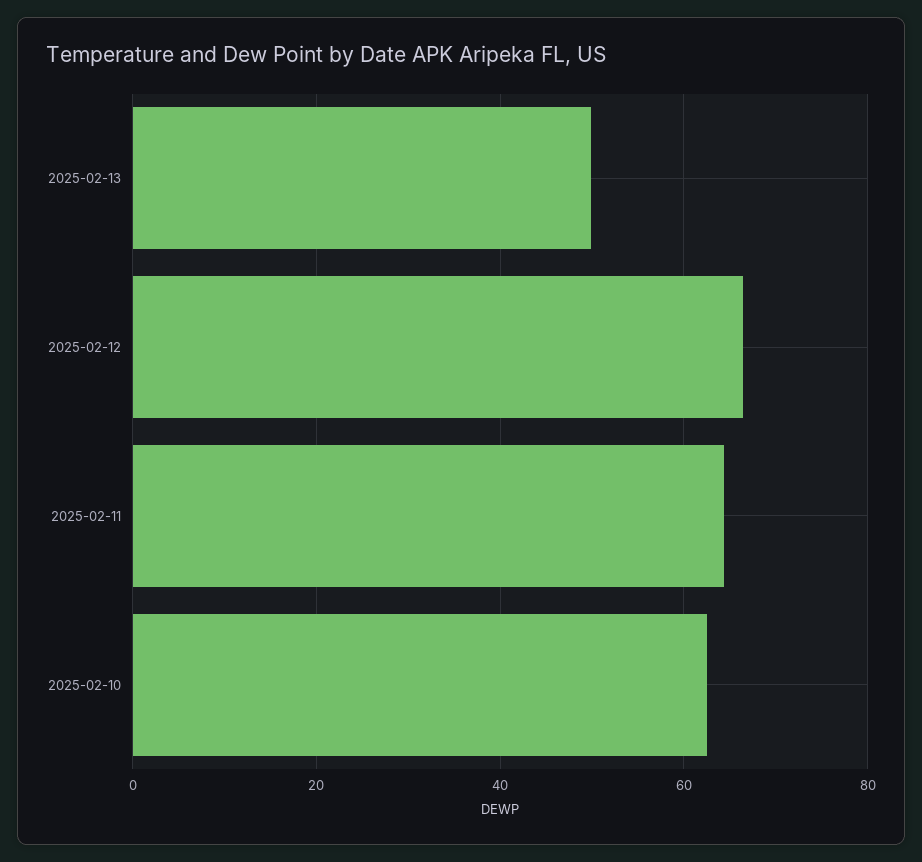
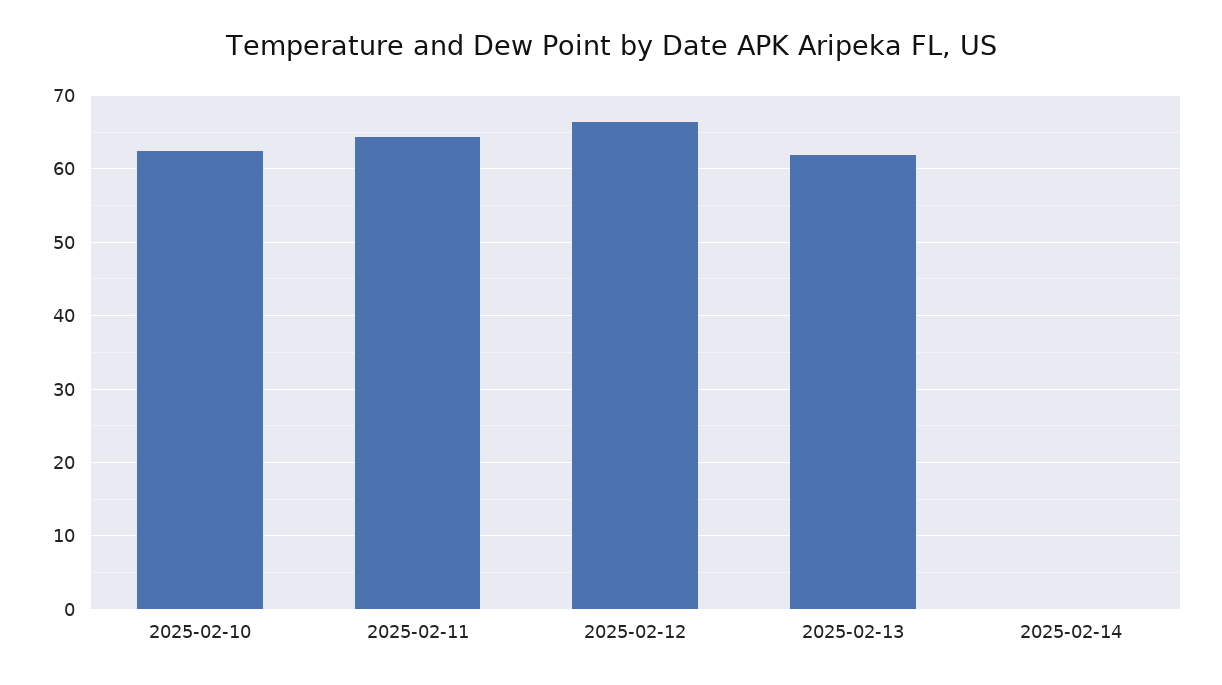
2025-02-13: 50 -> 62
2025-02-14: none -> 0

